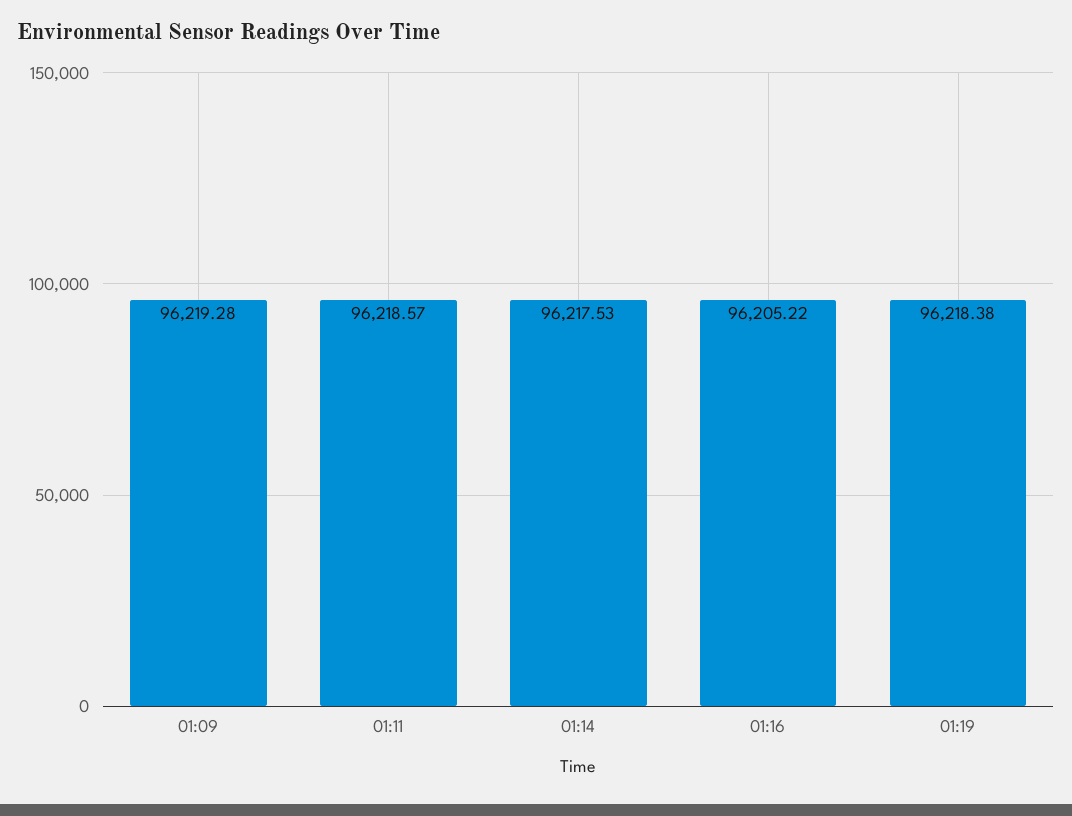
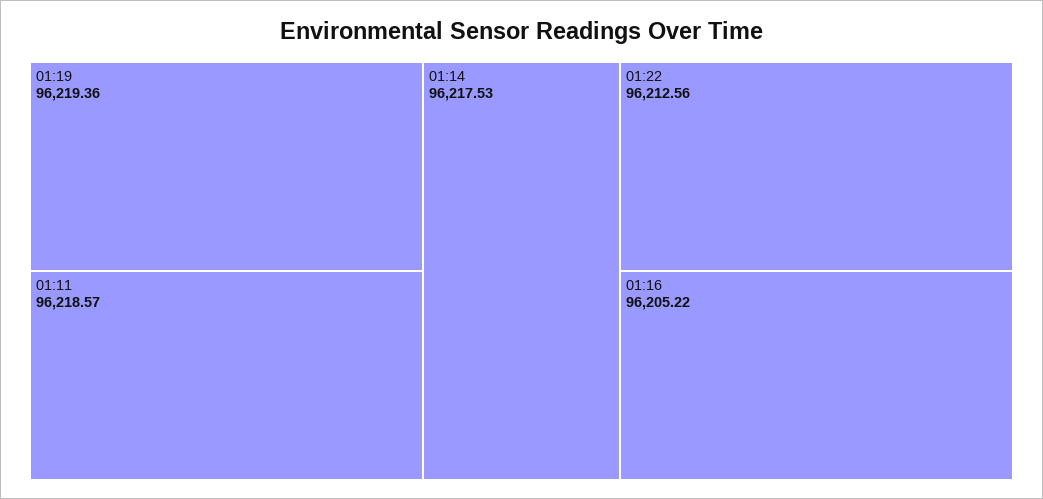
01:09: 96219.28 -> none
01:19: 96218.38 -> 96219.36
01:22: none -> 96212.56

